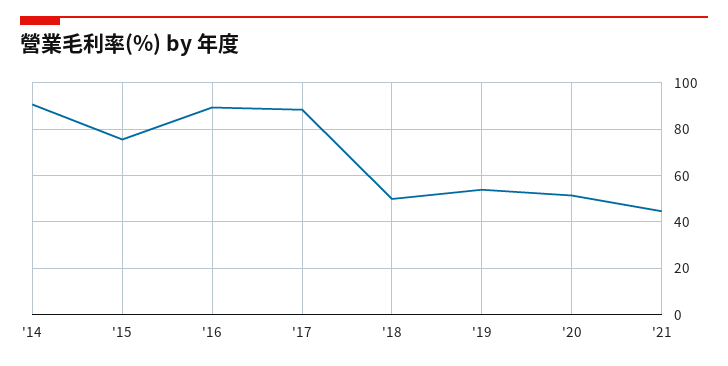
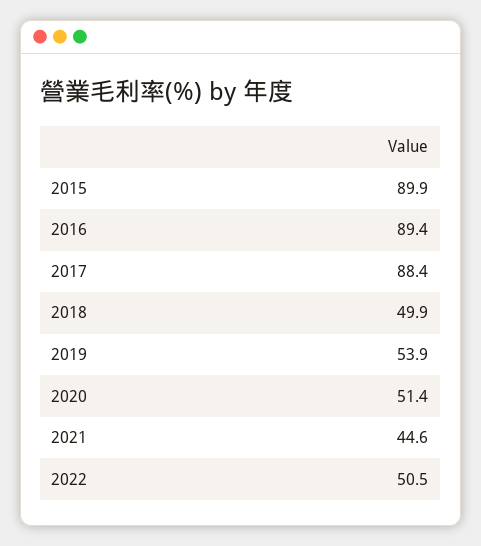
'14: 90 -> none
'15: 75 -> 89.9
2022: none -> 50.5

